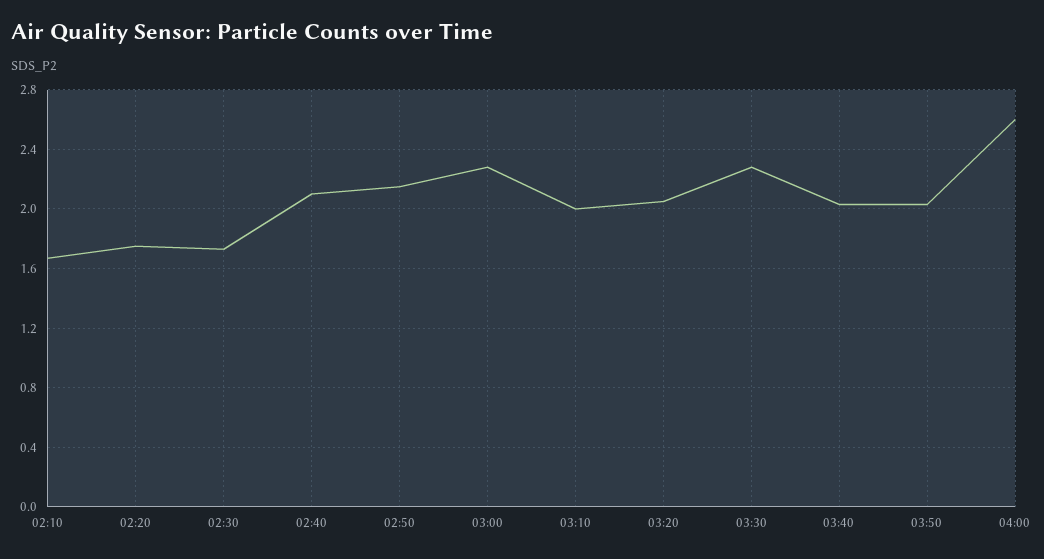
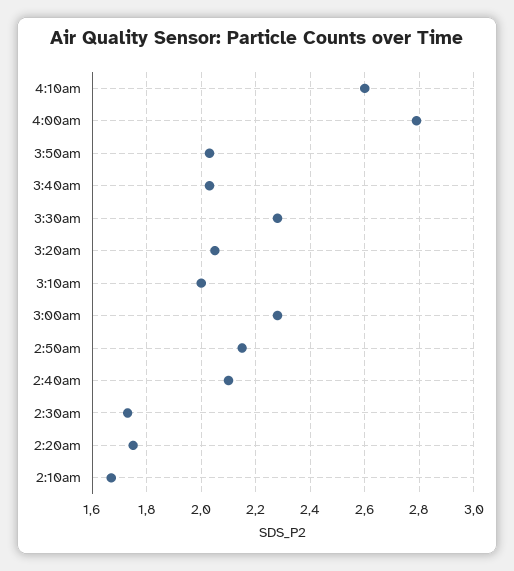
04:00: 2.6 -> 2.8
4:10am: none -> 2.6

